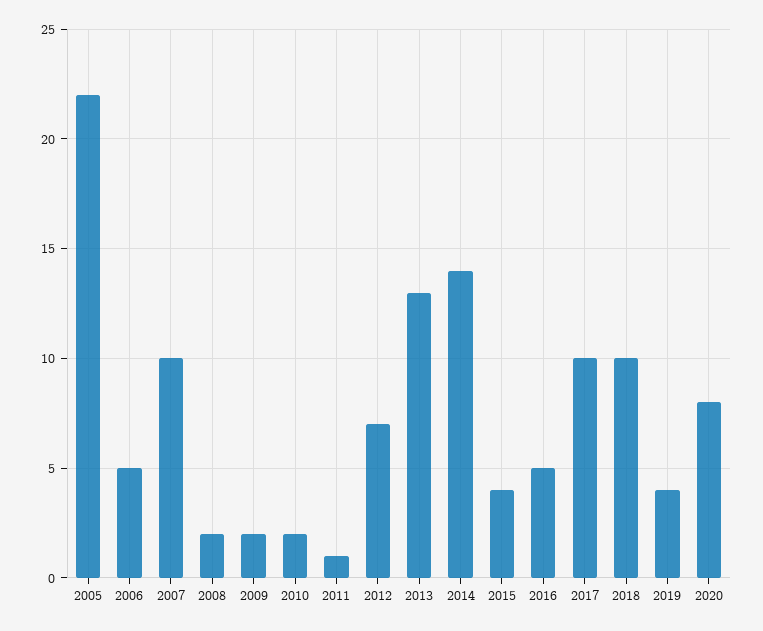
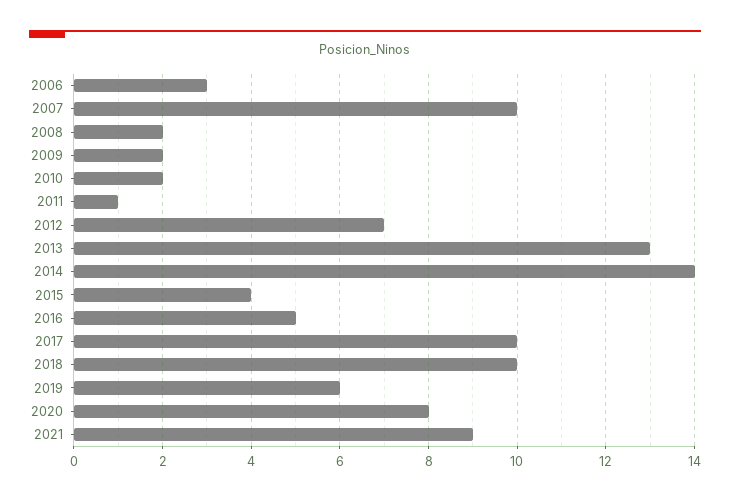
2005: 22 -> none
2006: 5 -> 3
2019: 4 -> 6
2021: none -> 9

